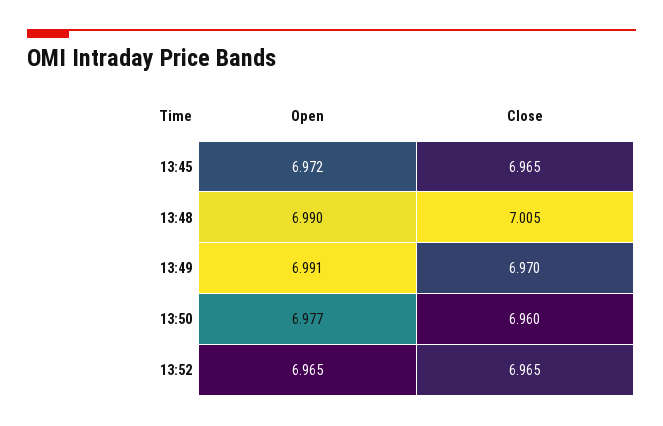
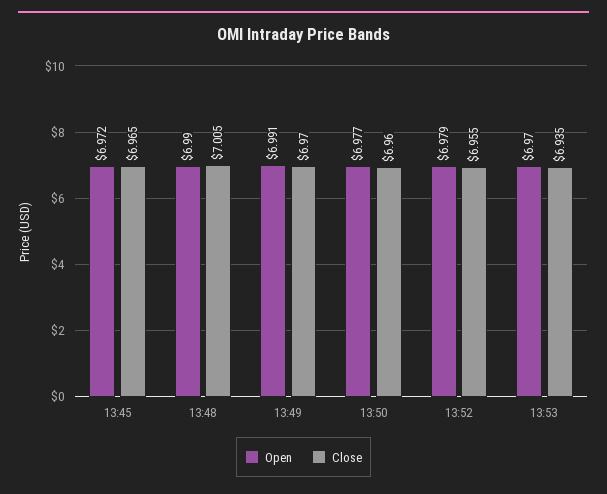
Open, 13:52: 6.965 -> 6.979
Close, 13:52: 6.965 -> 6.955
Open, 13:53: none -> 6.97
Close, 13:53: none -> 6.935

